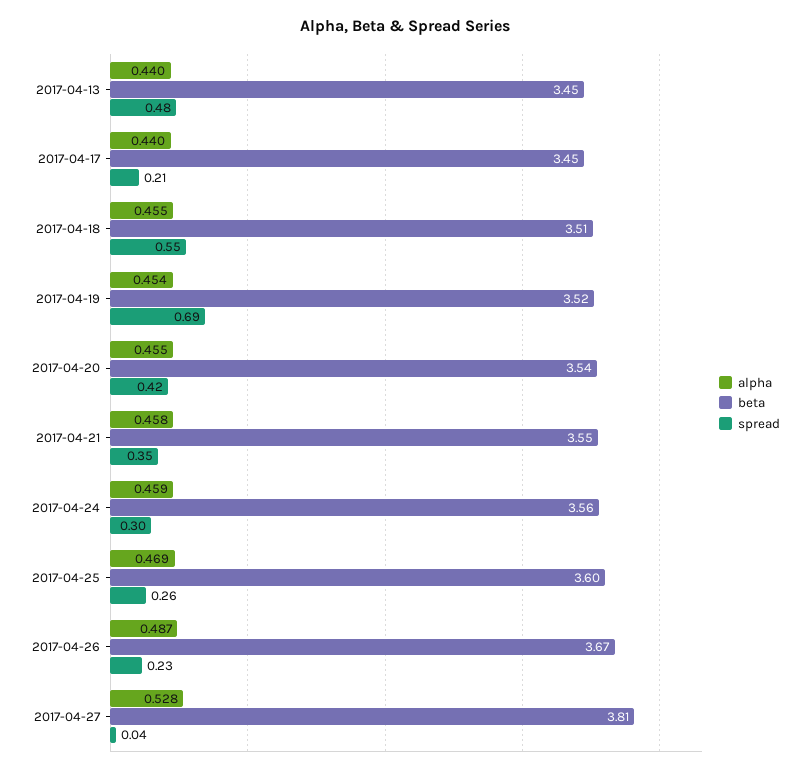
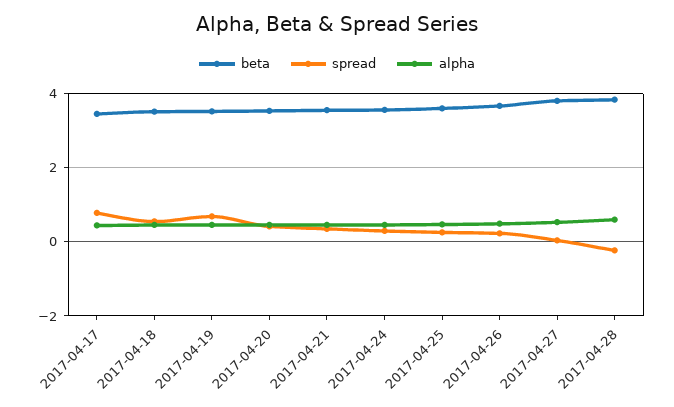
alpha, 2017-04-13: 0.44 -> none
beta, 2017-04-13: 3.45 -> none
spread, 2017-04-13: 0.48 -> none
spread, 2017-04-17: 0.21 -> 0.8
beta, 2017-04-28: none -> 3.8
spread, 2017-04-28: none -> -0.2
alpha, 2017-04-28: none -> 0.6

